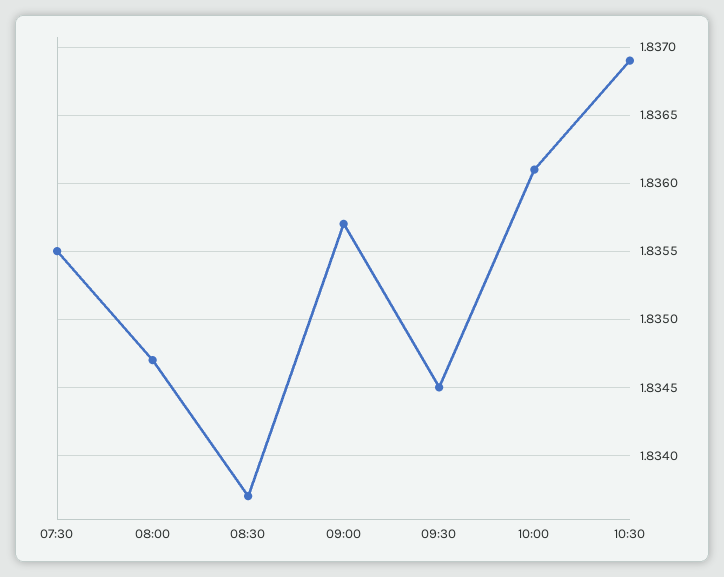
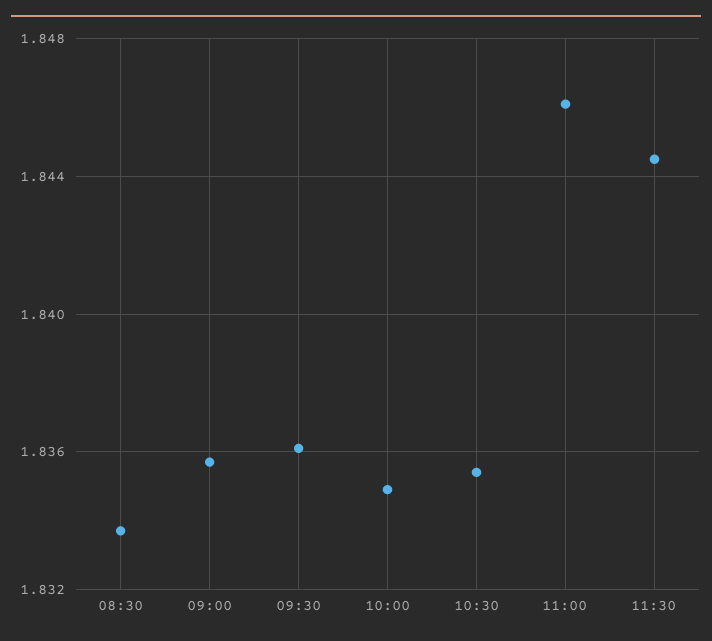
07:30: 1.8355 -> none
08:00: 1.8347 -> none
09:30: 1.8345 -> 1.836
10:00: 1.8361 -> 1.835
10:30: 1.8369 -> 1.8355
11:00: none -> 1.846
11:30: none -> 1.8445

